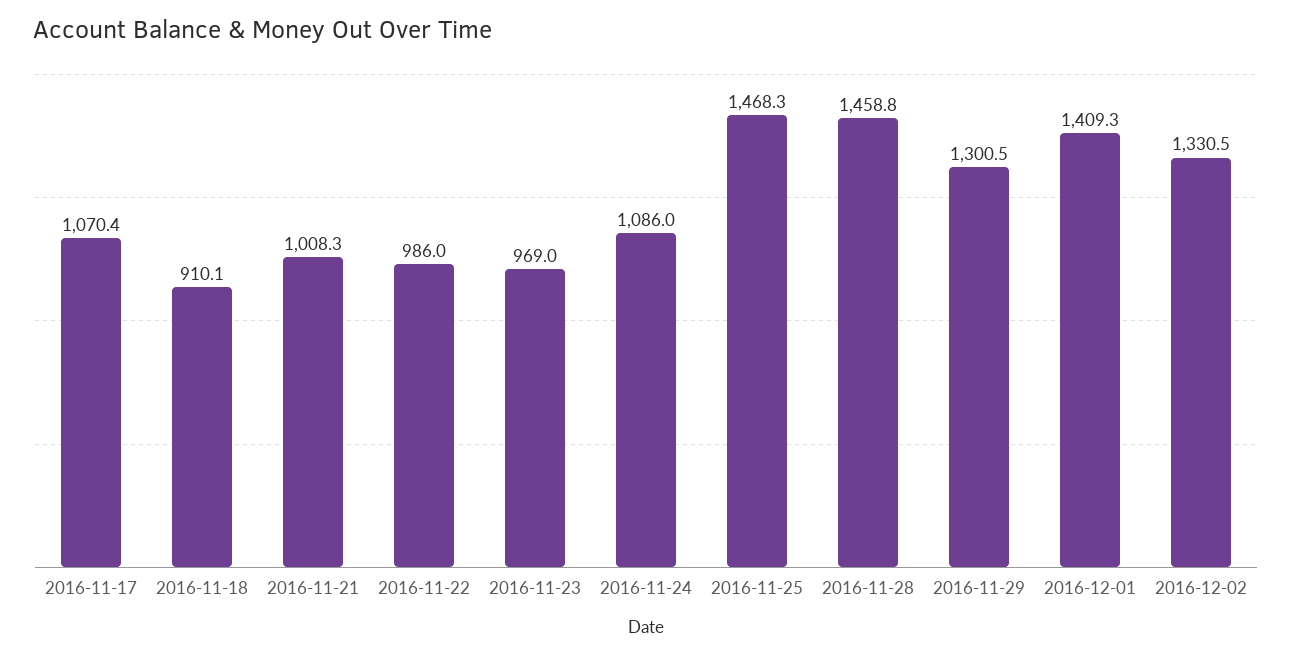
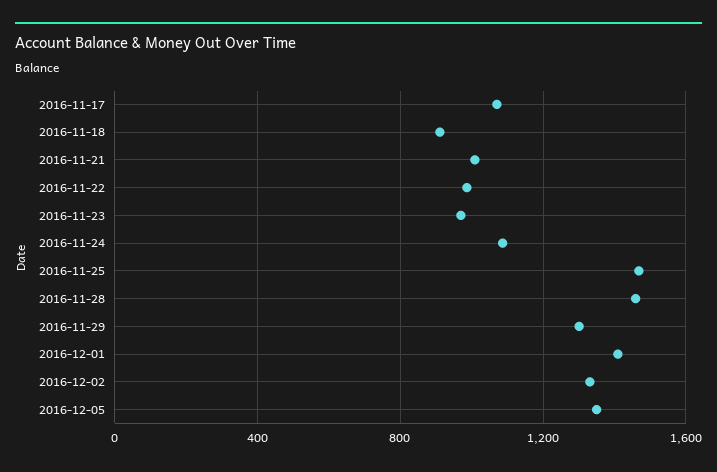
2016-12-05: none -> 1350

